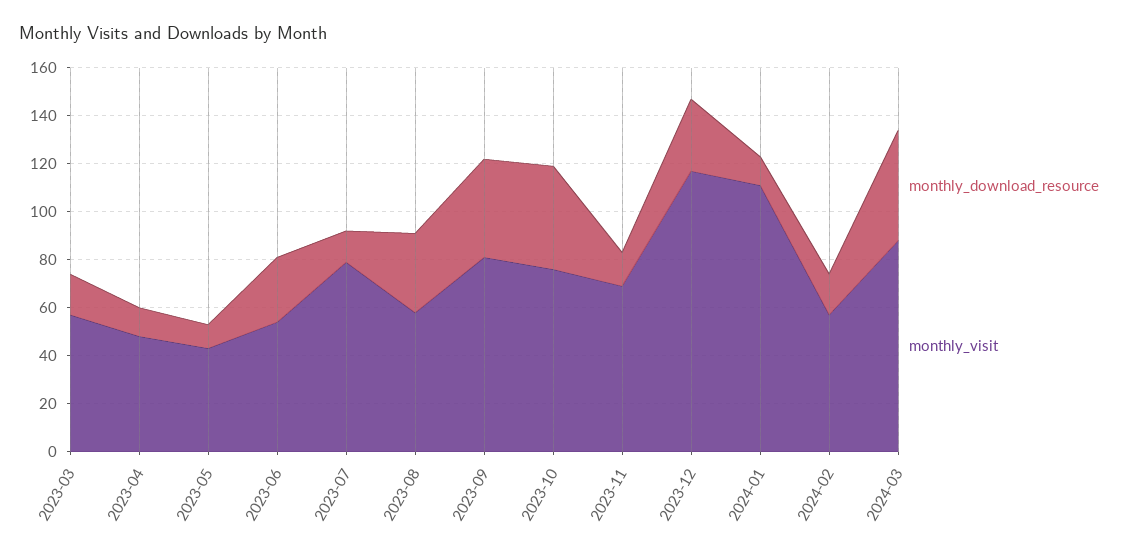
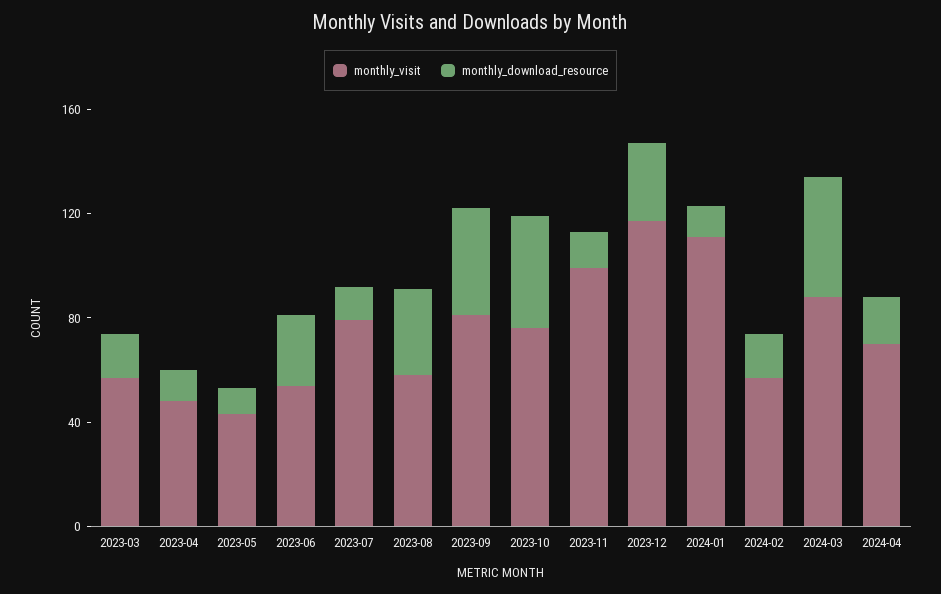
monthly_visit, 2023-11: 70 -> 100
monthly_visit, 2024-04: none -> 70
monthly_download_resource, 2024-04: none -> 20

